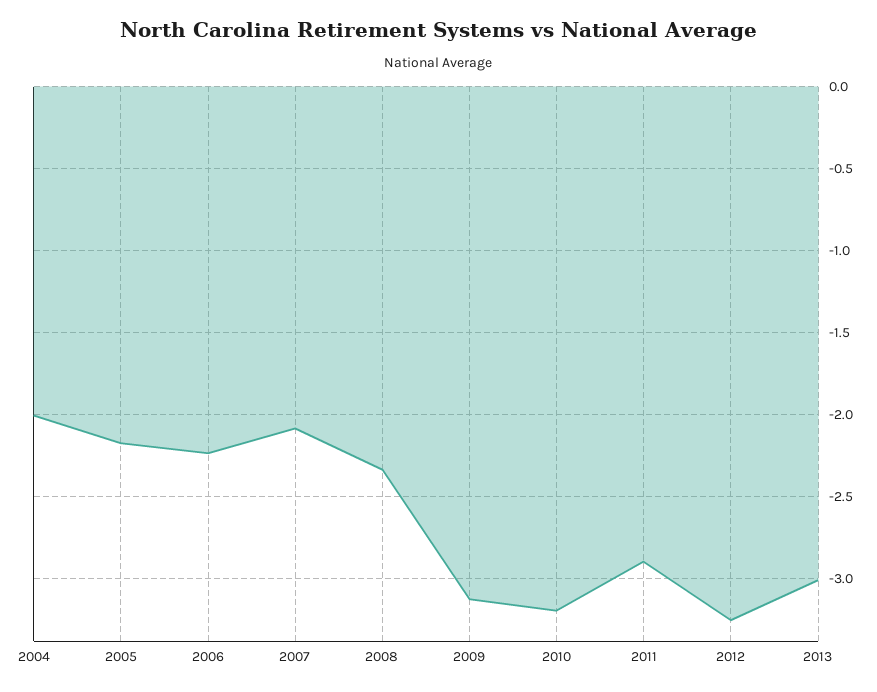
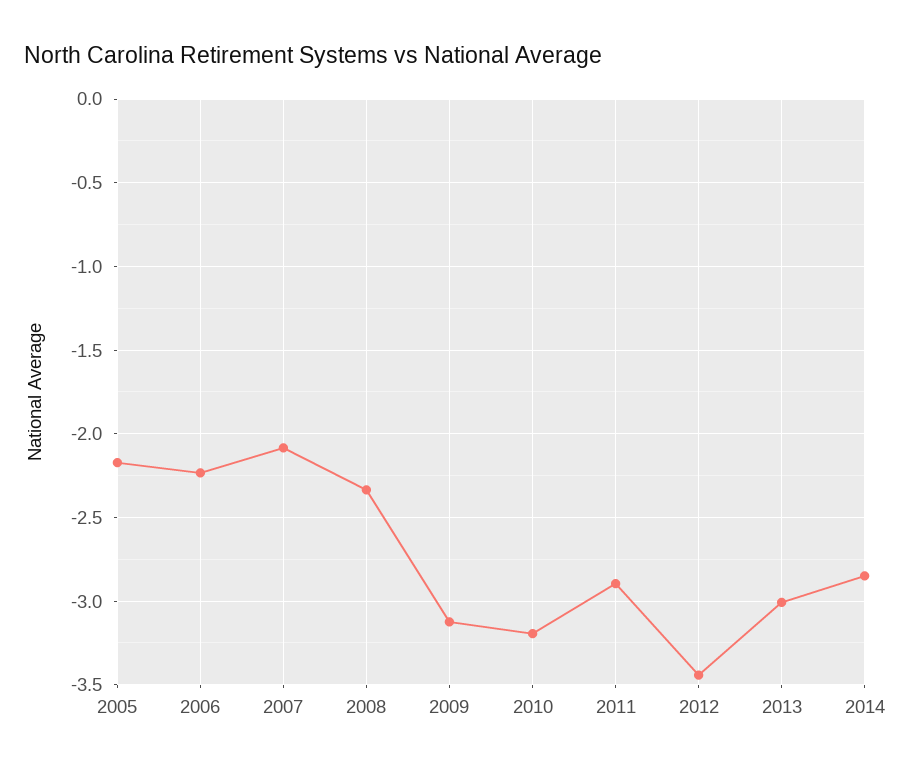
2004: -2 -> none
2012: -3.25 -> -3.45
2014: none -> -2.85

